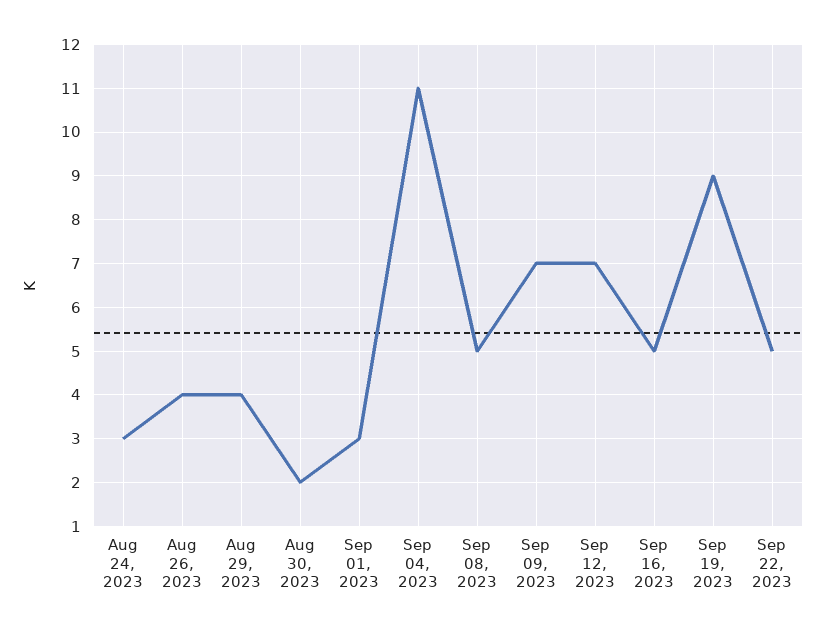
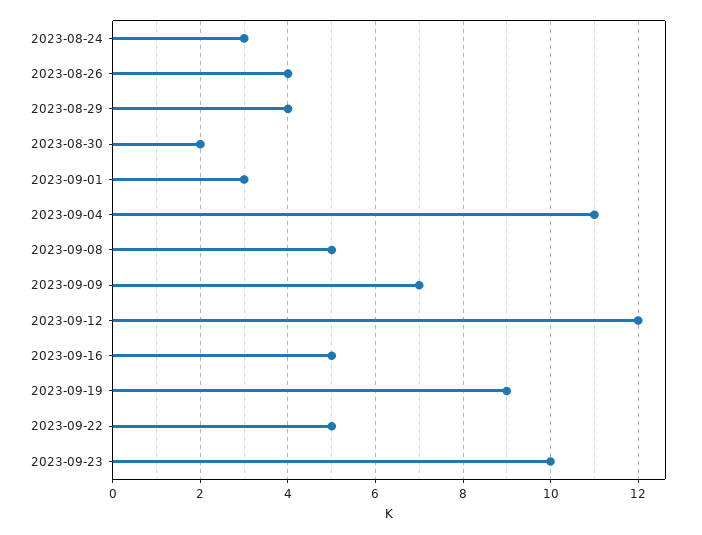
Sep 12, 2023: 7 -> 12
2023-09-23: none -> 10

